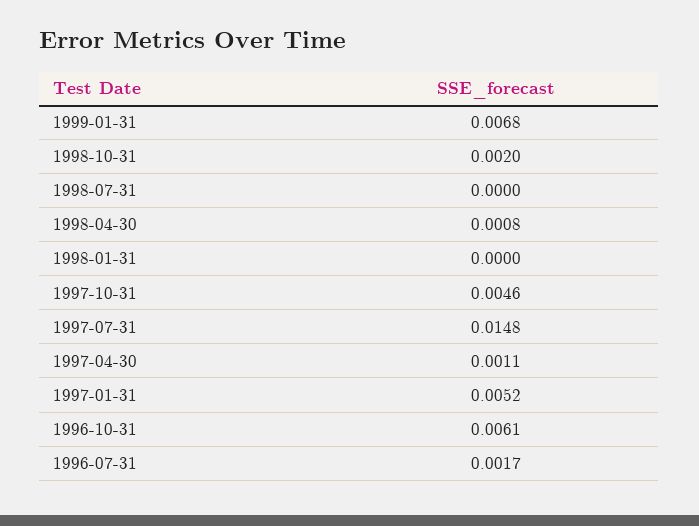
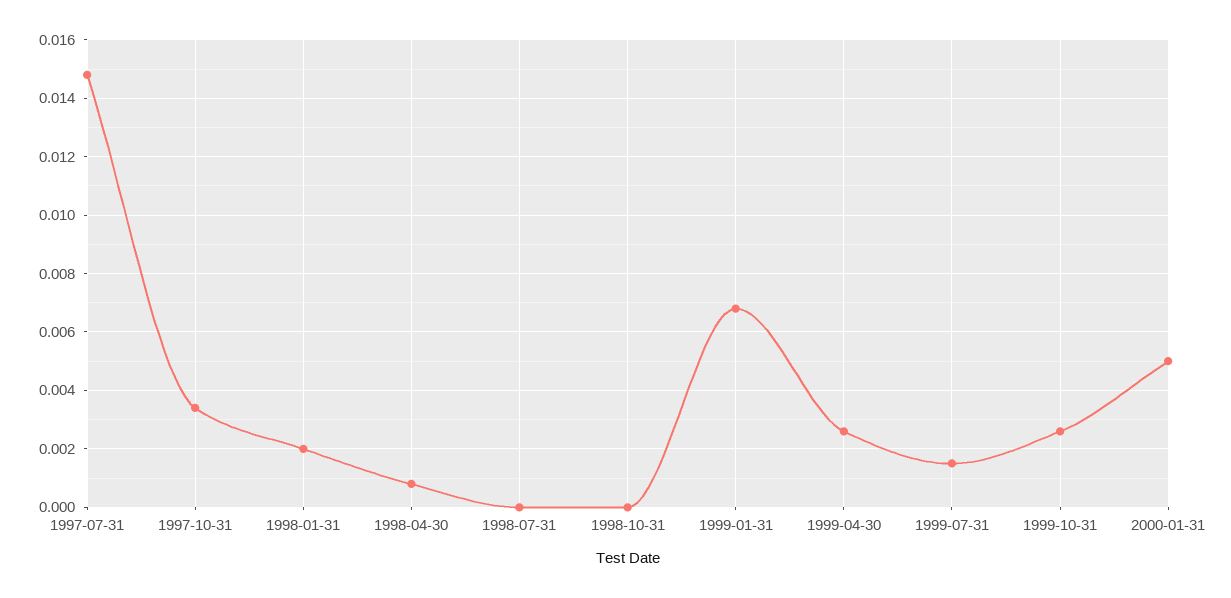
1998-10-31: 0.002 -> 0
1998-01-31: 0 -> 0.002
1997-10-31: 0.0046 -> 0.0035
1997-04-30: 0.0011 -> none
1997-01-31: 0.0052 -> none
1996-10-31: 0.0061 -> none
1996-07-31: 0.0017 -> none
1999-04-30: none -> 0.0025
1999-07-31: none -> 0.0015
1999-10-31: none -> 0.0025
2000-01-31: none -> 0.005

